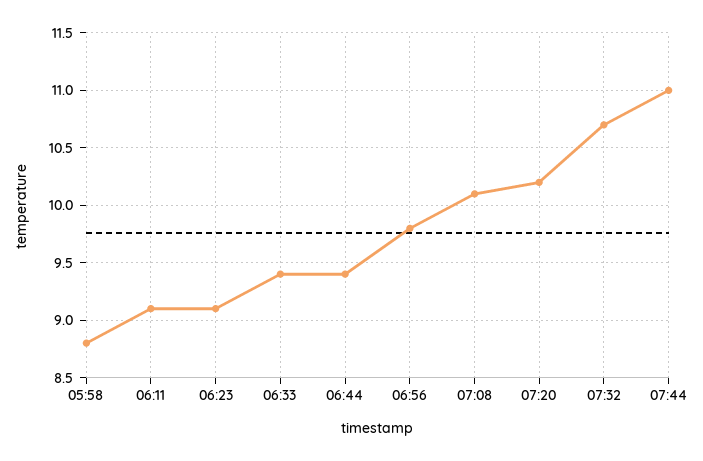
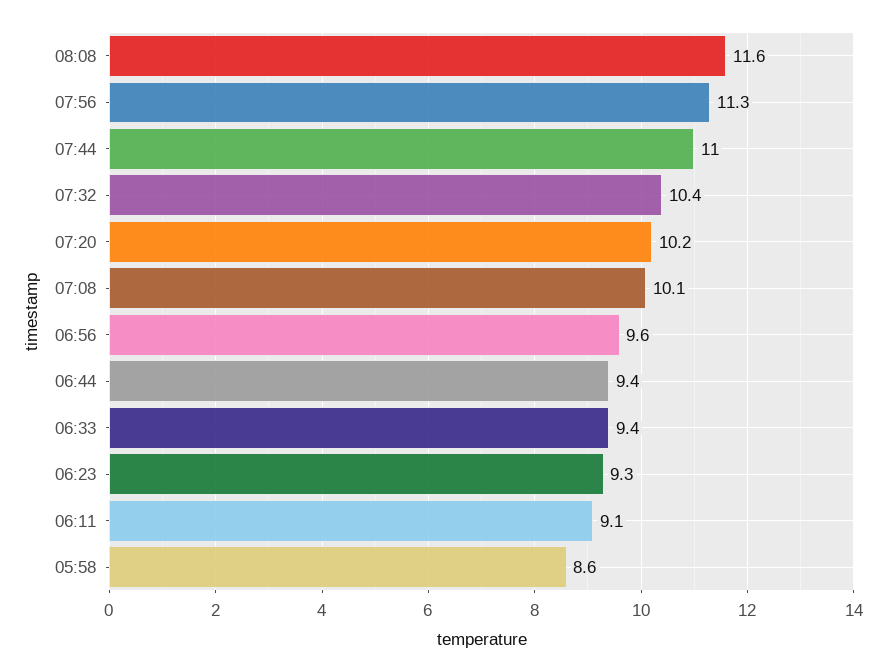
05:58: 8.8 -> 8.6
06:23: 9.1 -> 9.3
06:56: 9.8 -> 9.6
07:32: 10.7 -> 10.4
08:08: none -> 11.6
07:56: none -> 11.3

